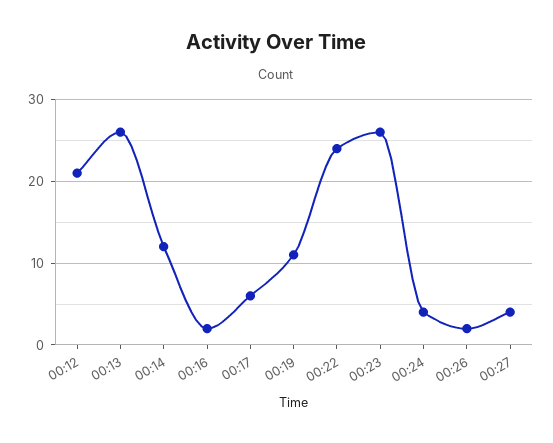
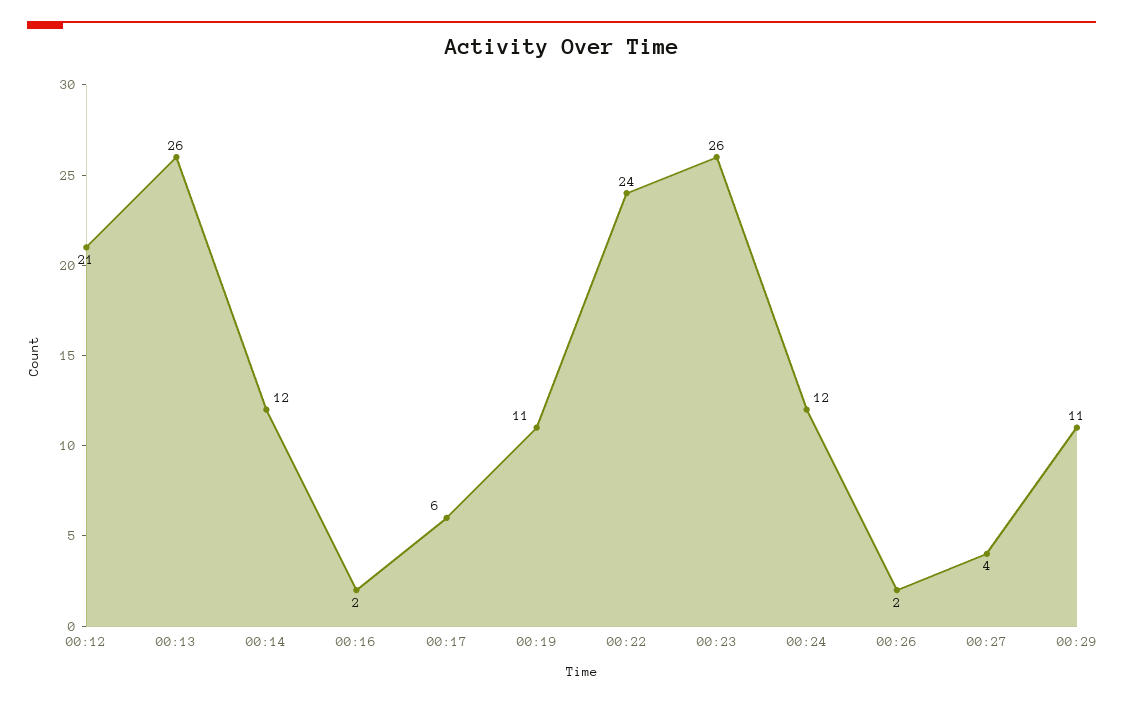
00:24: 4 -> 12
00:29: none -> 11

